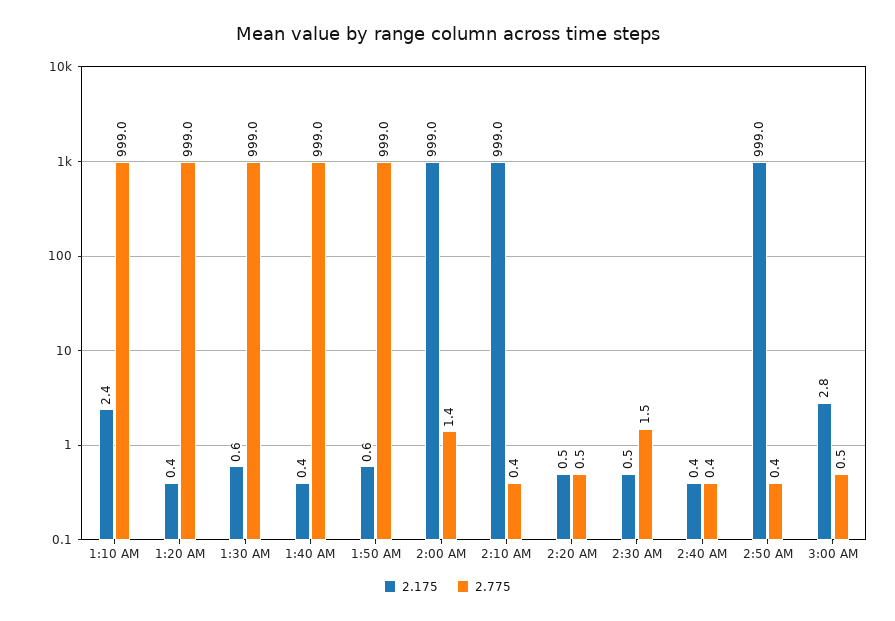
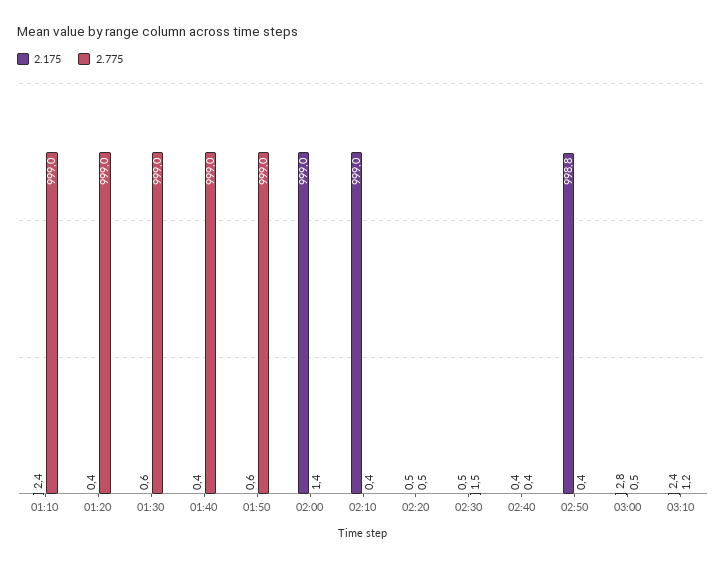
2.175, 2:50 AM: 999 -> 998.8
2.175, 03:10: none -> 2.4
2.775, 03:10: none -> 1.2

